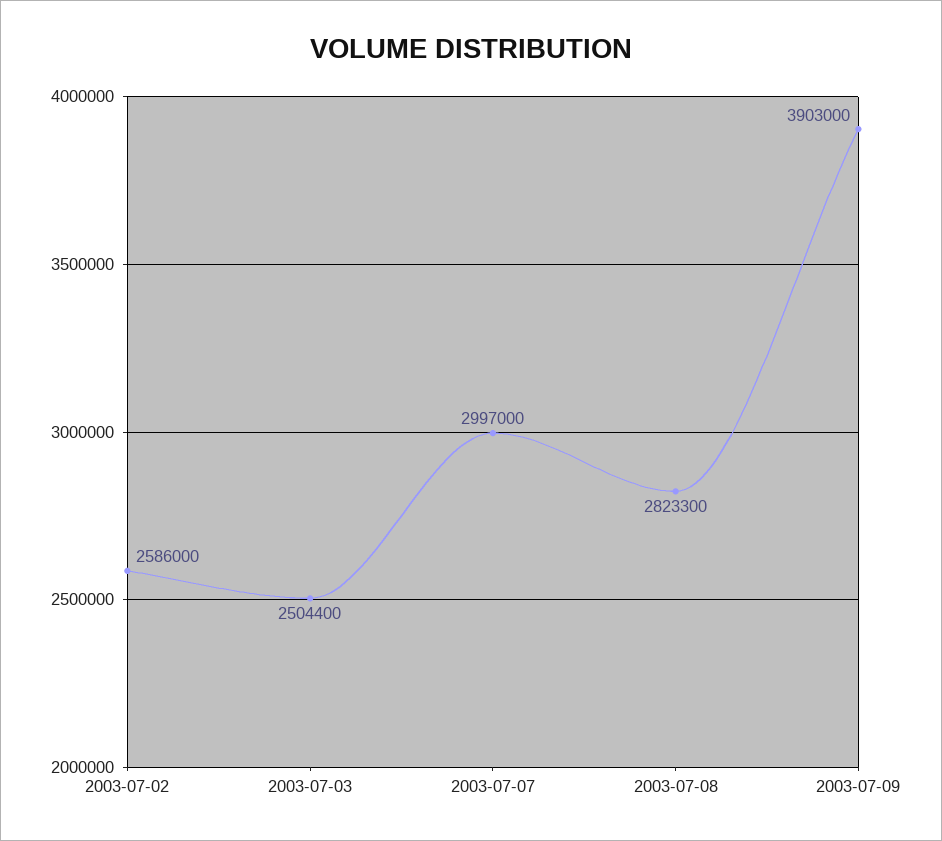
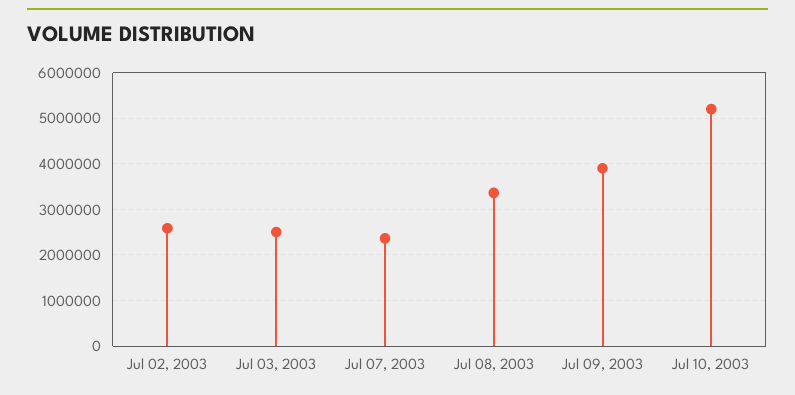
2003-07-07: 2997000 -> 2400000
2003-07-08: 2823300 -> 3400000
Jul 10, 2003: none -> 5200000

